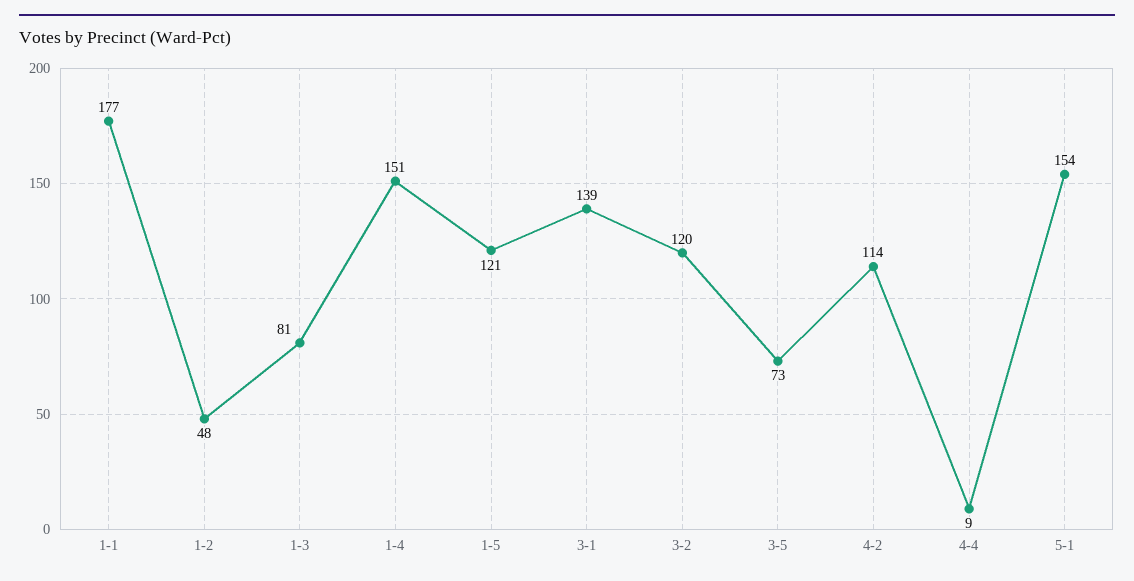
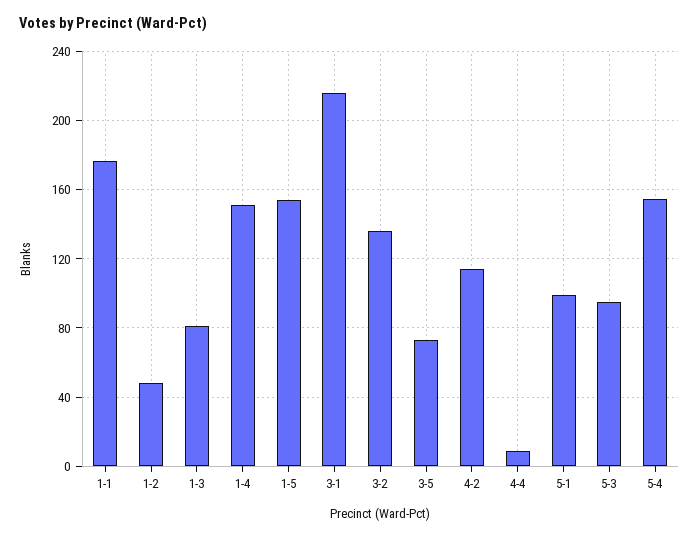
1-5: 121 -> 155
3-1: 139 -> 215
3-2: 120 -> 135
5-1: 154 -> 100
5-3: none -> 95
5-4: none -> 155

